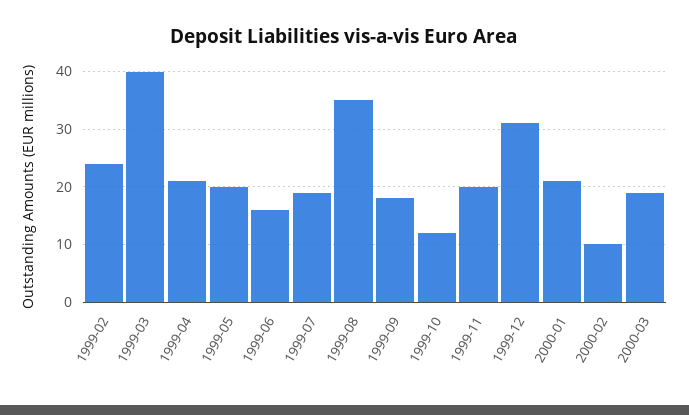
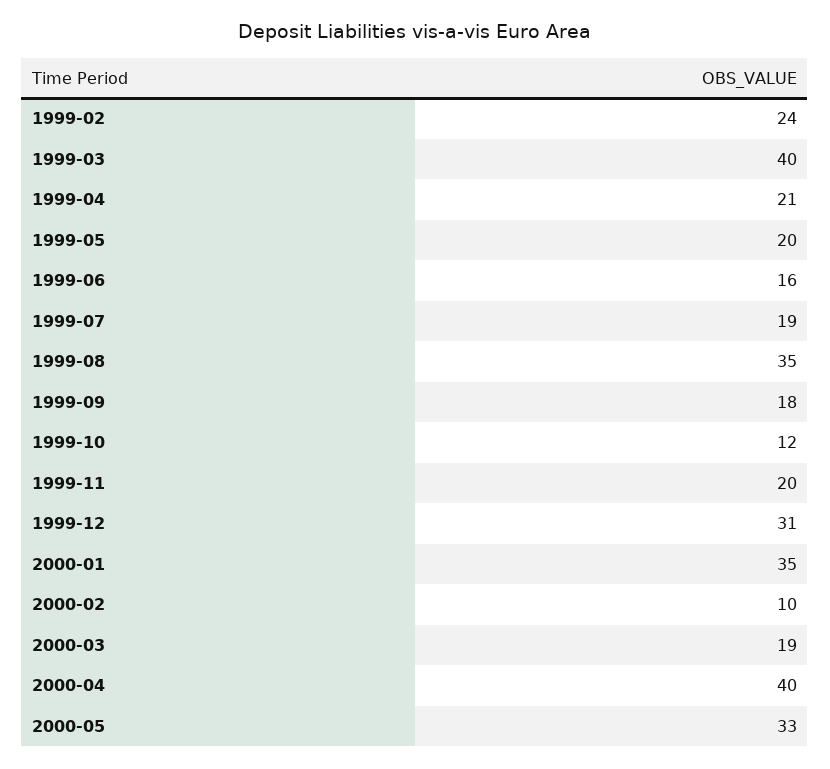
2000-01: 20 -> 35
2000-04: none -> 40
2000-05: none -> 33

